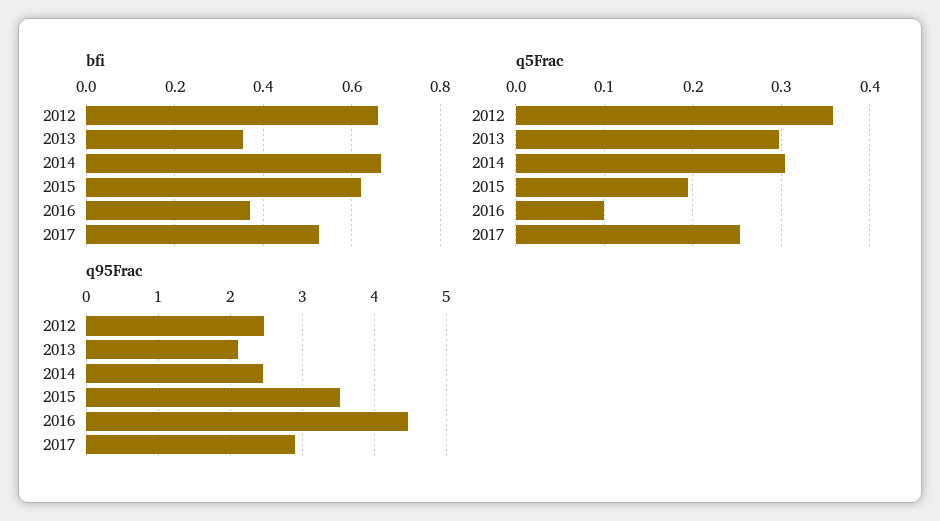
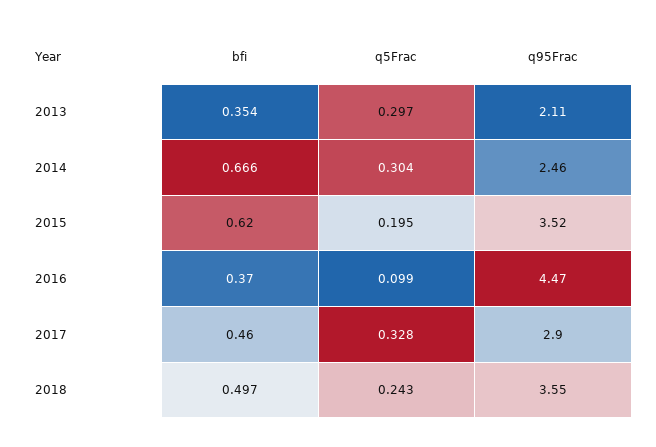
bfi, 2012: 0.66 -> none
bfi, 2017: 0.52 -> 0.46
q5Frac, 2012: 0.36 -> none
q5Frac, 2017: 0.25 -> 0.328
q95Frac, 2012: 2.5 -> none
bfi, 2018: none -> 0.497
q5Frac, 2018: none -> 0.243
q95Frac, 2018: none -> 3.55

